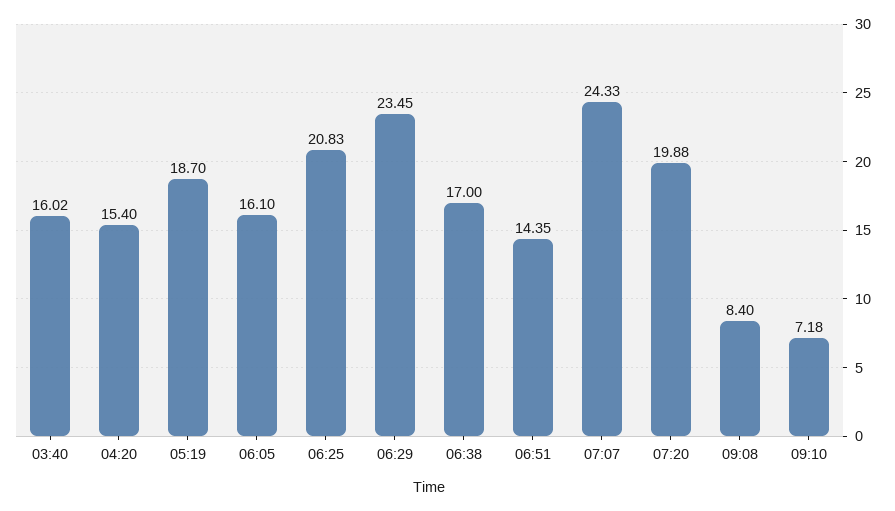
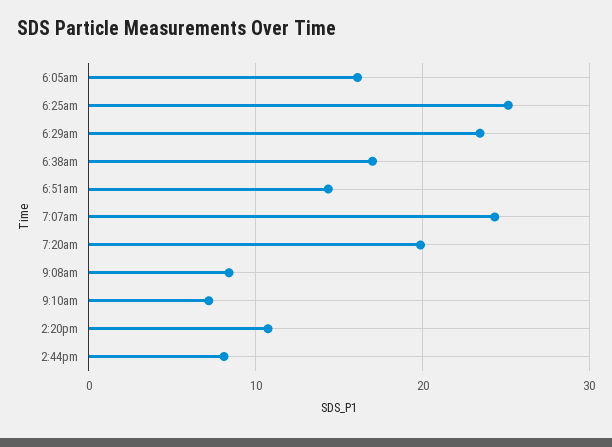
03:40: 16.02 -> none
04:20: 15.4 -> none
05:19: 18.7 -> none
06:25: 20.83 -> 25
2:20pm: none -> 11
2:44pm: none -> 8

